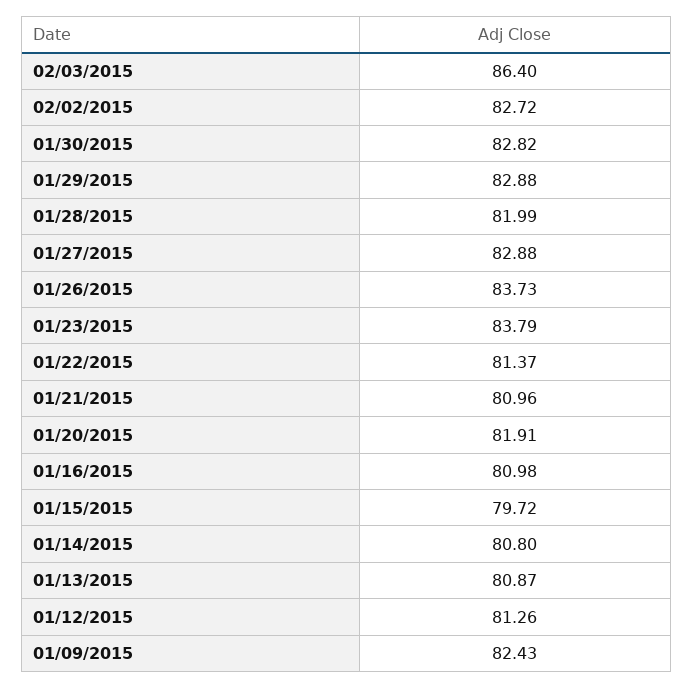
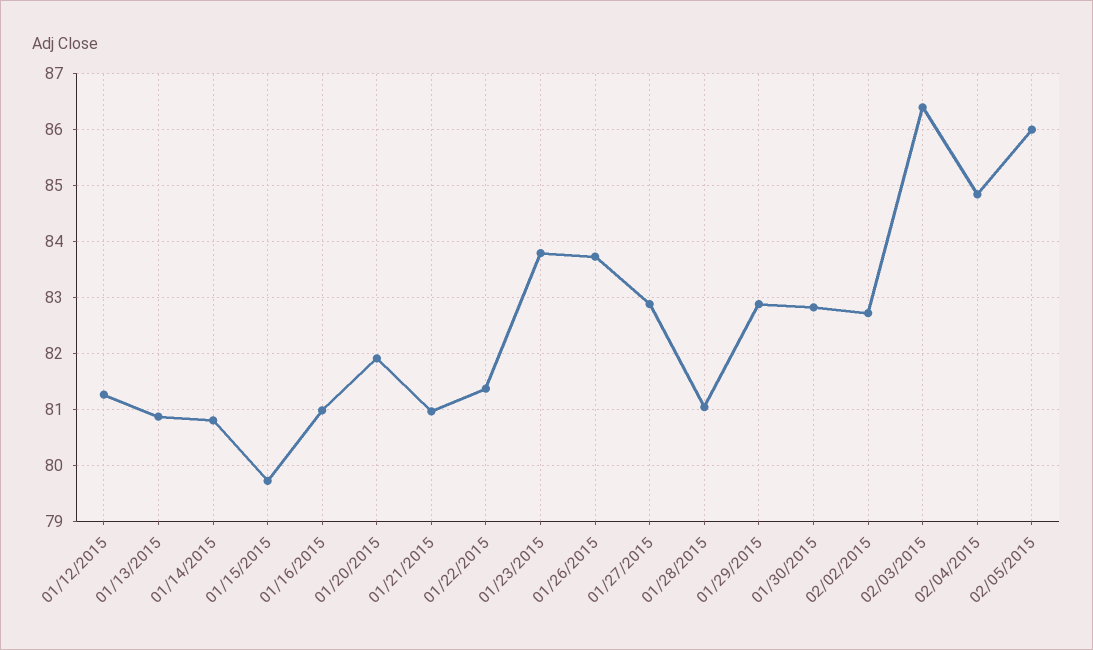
01/28/2015: 81.99 -> 81
01/09/2015: 82.43 -> none
02/04/2015: none -> 84.8
02/05/2015: none -> 86

